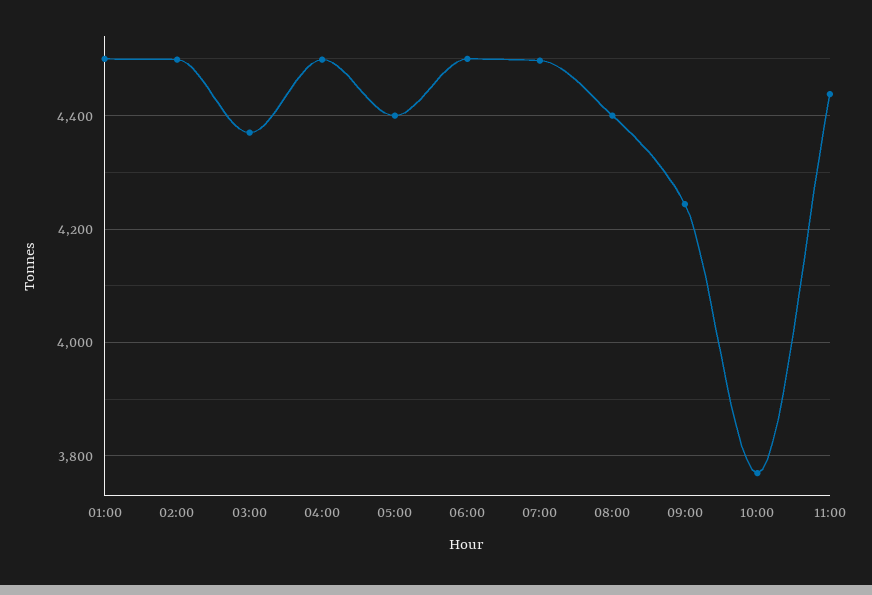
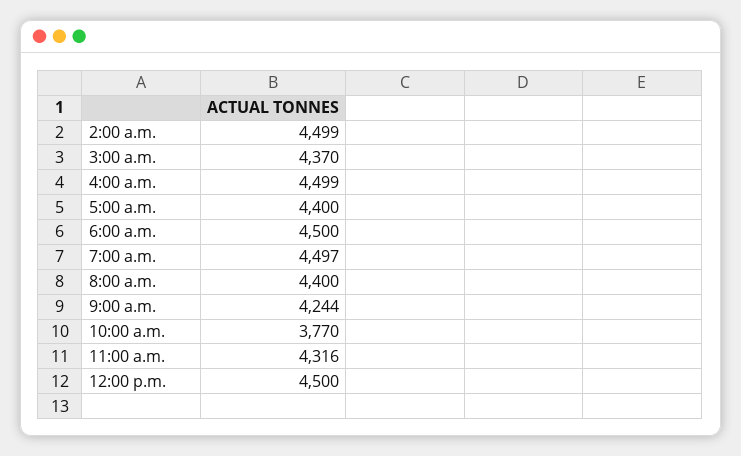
01:00: 4500 -> none
11:00: 4440 -> 4316
12:00 p.m.: none -> 4500

